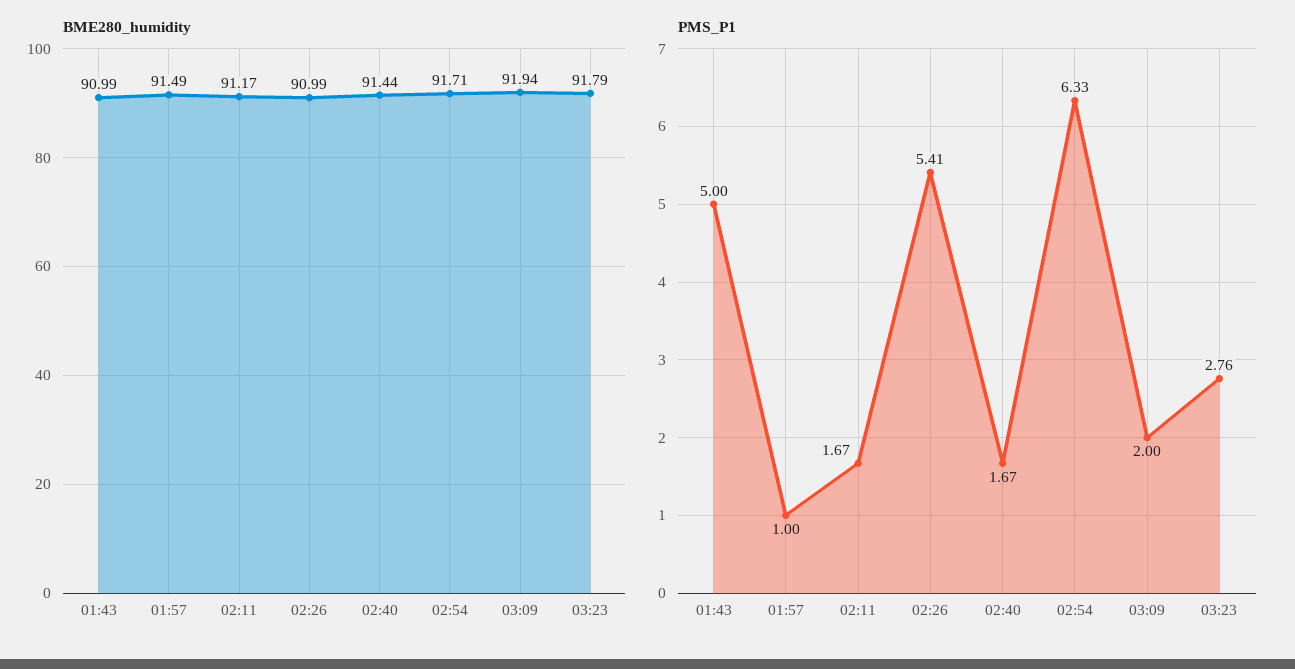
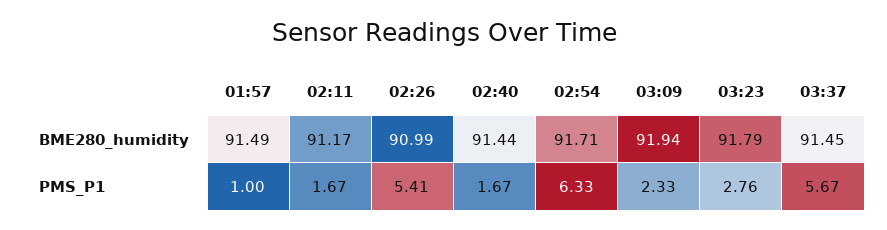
BME280_humidity, 01:43: 90.99 -> none
PMS_P1, 01:43: 5 -> none
PMS_P1, 03:09: 2 -> 2.33
BME280_humidity, 03:37: none -> 91.45
PMS_P1, 03:37: none -> 5.67

